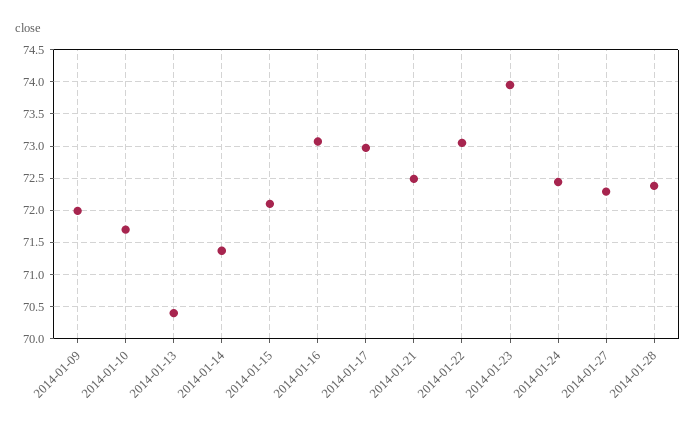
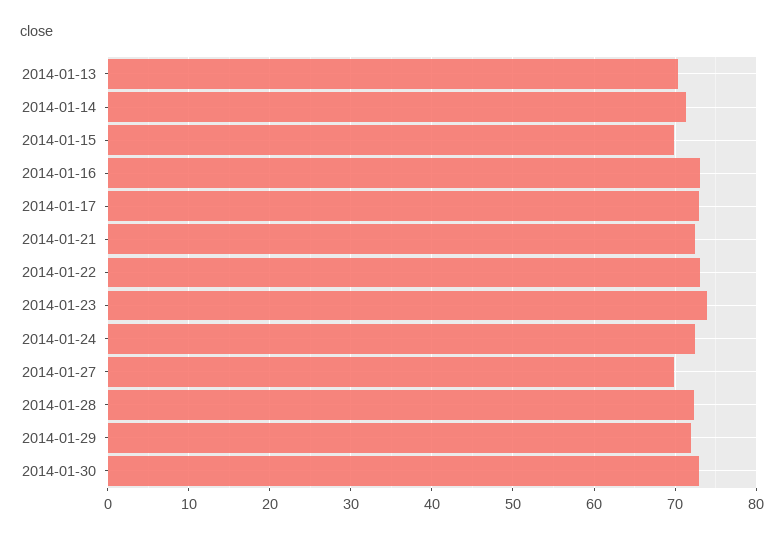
2014-01-09: 72 -> none
2014-01-10: 71.7 -> none
2014-01-15: 72.1 -> 70
2014-01-27: 72.3 -> 70
2014-01-29: none -> 72
2014-01-30: none -> 73

